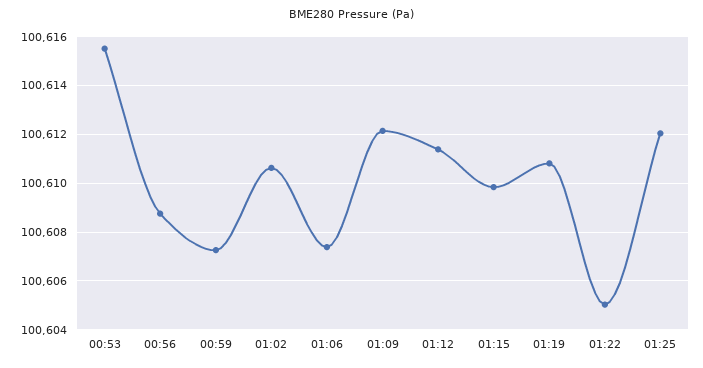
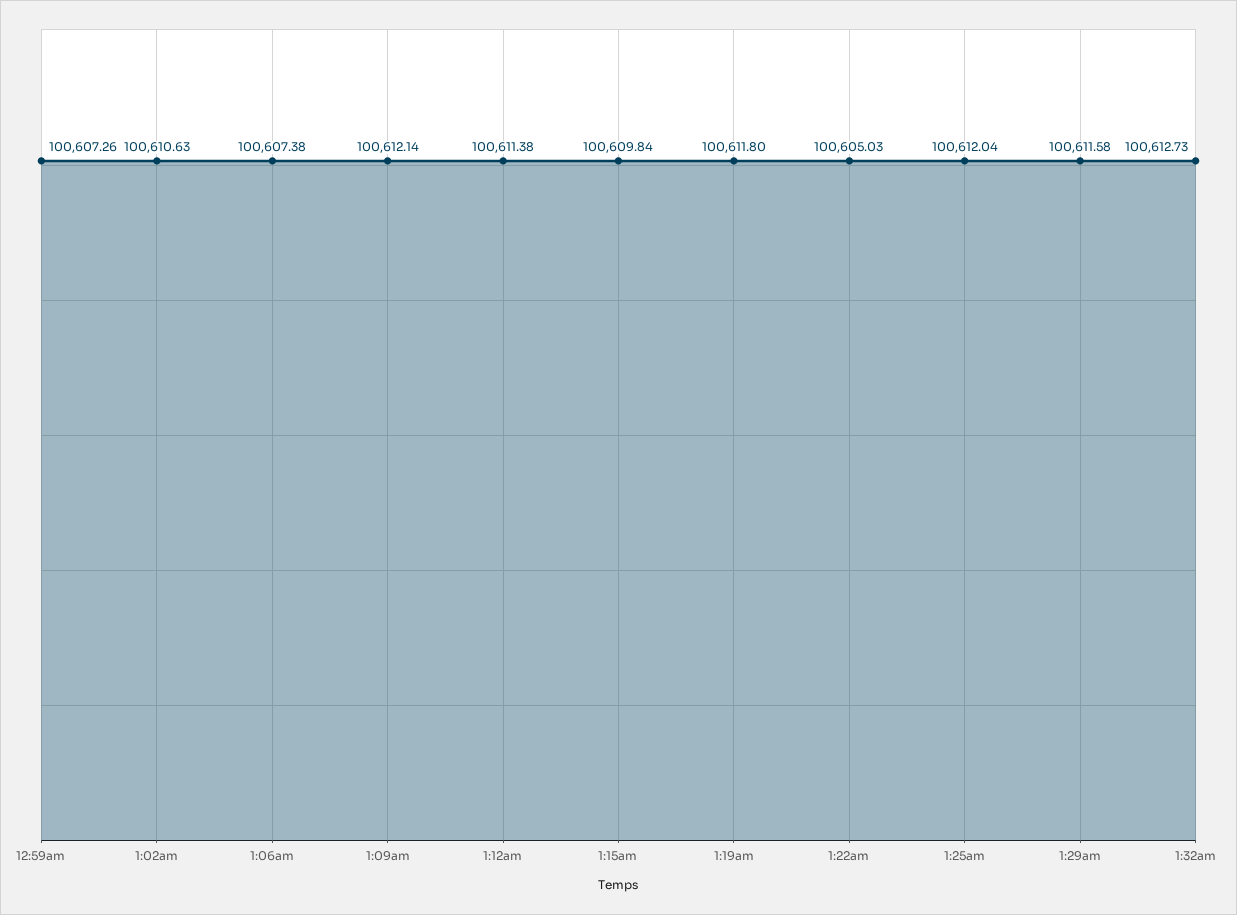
00:53: 100615.5 -> none
00:56: 100608.75 -> none
01:19: 100610.75 -> 100611.8
1:29am: none -> 100611.58
1:32am: none -> 100612.73

